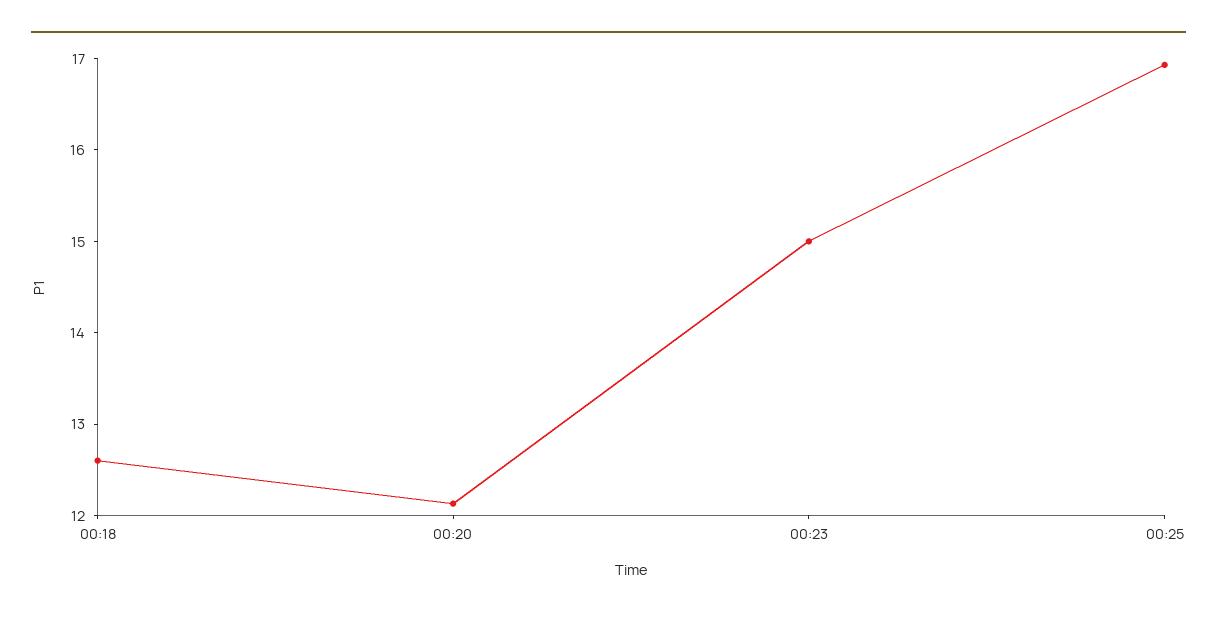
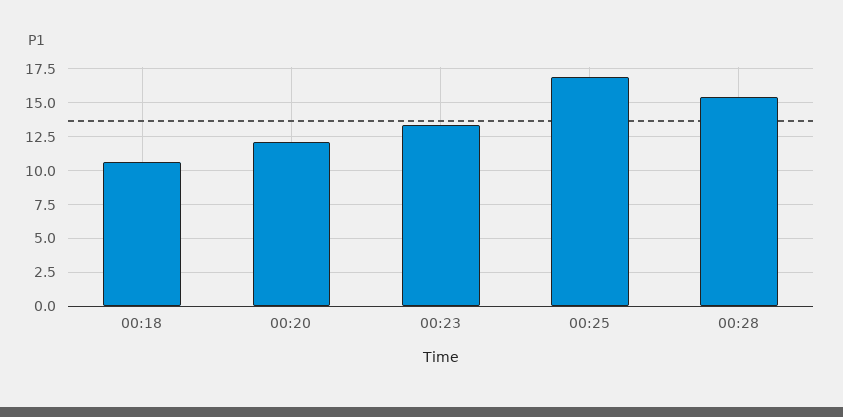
00:18: 12.6 -> 10.5
00:23: 15 -> 13.5
00:28: none -> 15.5

